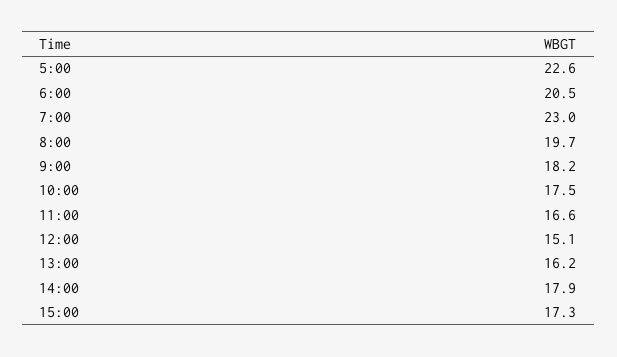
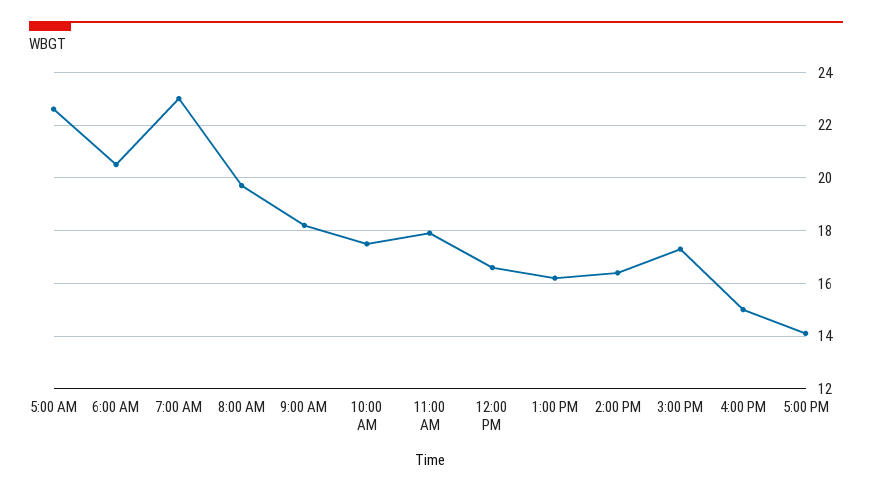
11:00: 16.6 -> 18
12:00: 15.1 -> 16.5
14:00: 17.9 -> 16.5
4:00 PM: none -> 15
5:00 PM: none -> 14

